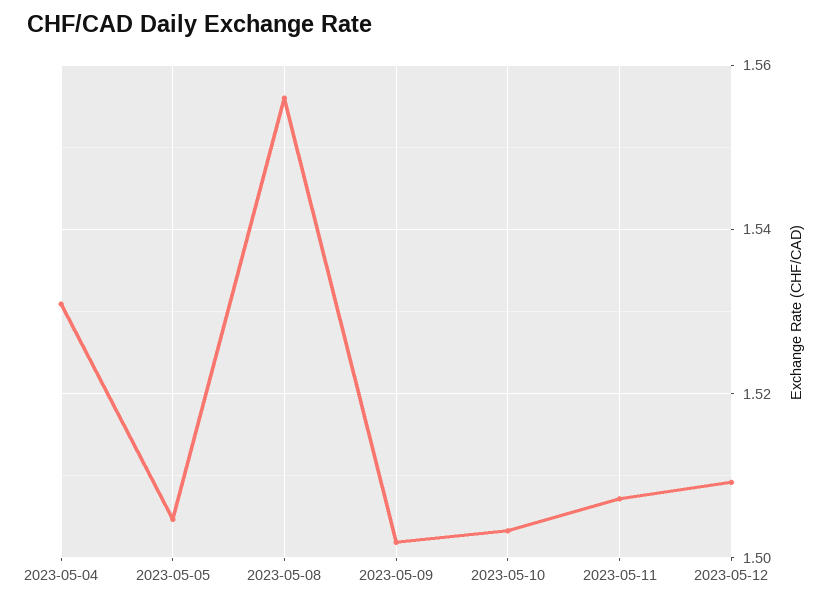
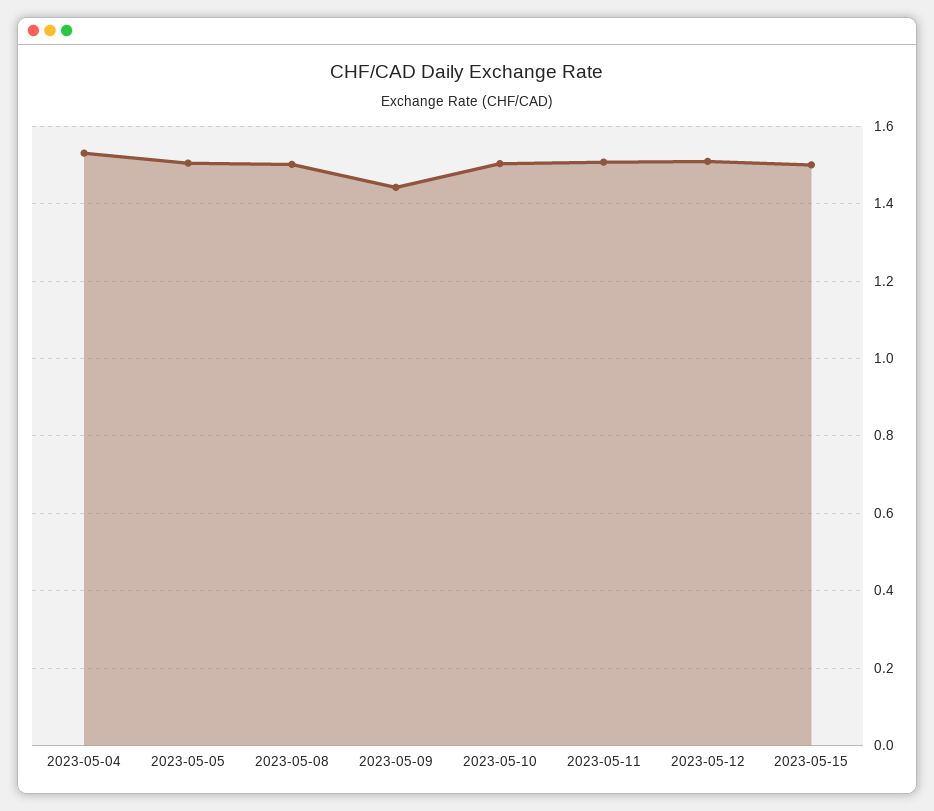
2023-05-08: 1.556 -> 1.5
2023-05-09: 1.502 -> 1.44
2023-05-15: none -> 1.5

